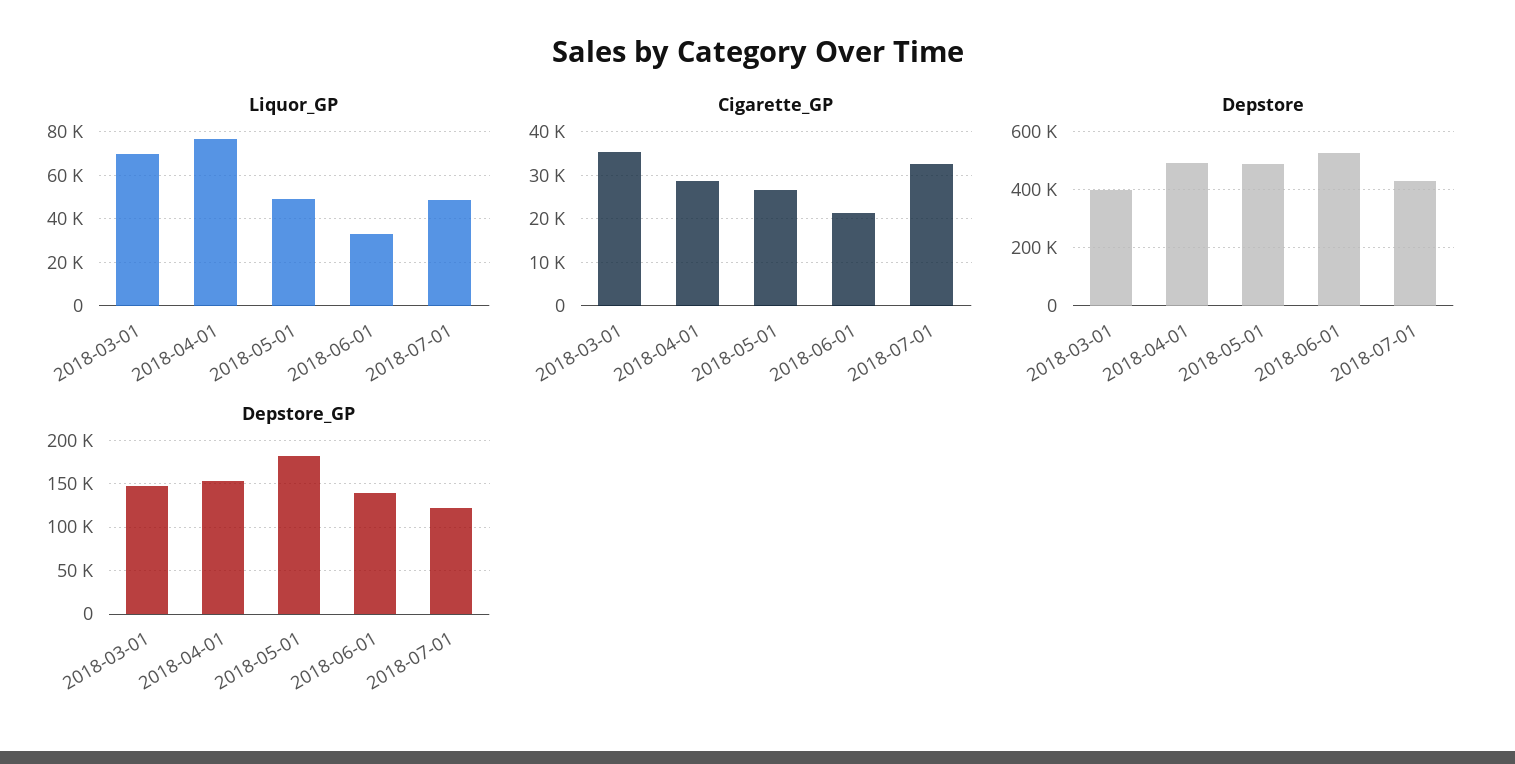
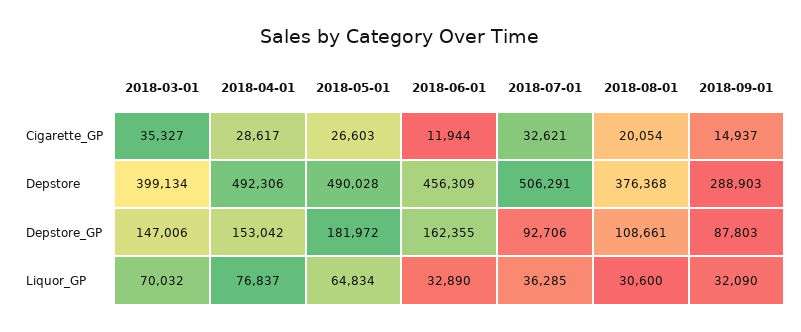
Liquor_GP, 2018-05-01: 50000 -> 64834
Liquor_GP, 2018-07-01: 50000 -> 36285
Cigarette_GP, 2018-06-01: 22000 -> 11944
Depstore, 2018-06-01: 525000 -> 456309
Depstore, 2018-07-01: 425000 -> 506291
Depstore_GP, 2018-06-01: 140000 -> 162355
Depstore_GP, 2018-07-01: 120000 -> 92706
Cigarette_GP, 2018-08-01: none -> 20054
Cigarette_GP, 2018-09-01: none -> 14937
Depstore, 2018-08-01: none -> 376368
Depstore, 2018-09-01: none -> 288903
Depstore_GP, 2018-08-01: none -> 108661
Depstore_GP, 2018-09-01: none -> 87803
Liquor_GP, 2018-08-01: none -> 30600
Liquor_GP, 2018-09-01: none -> 32090

